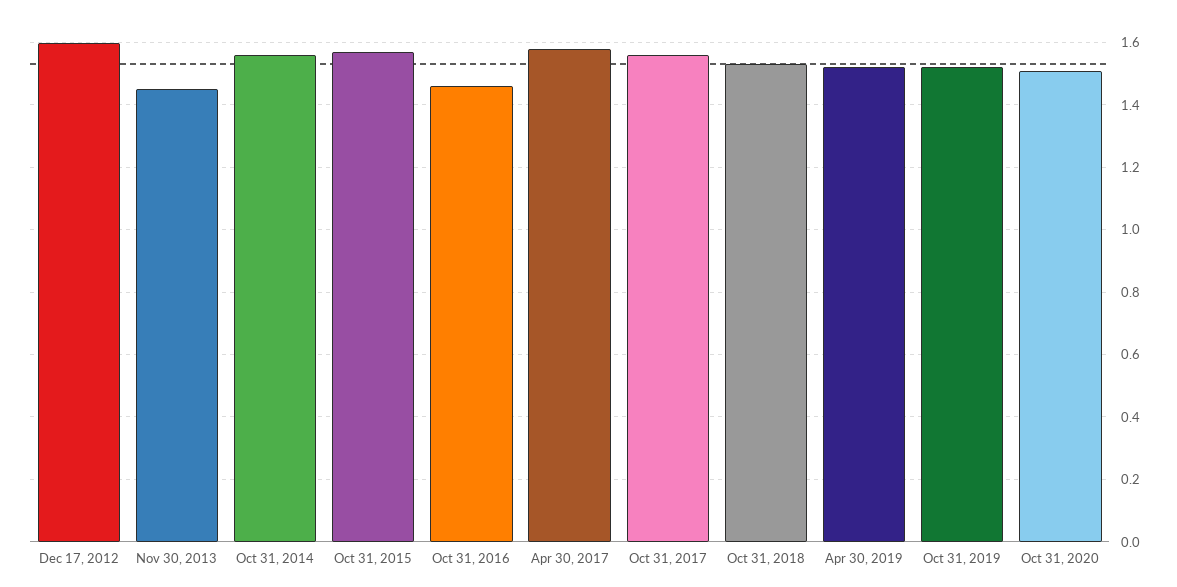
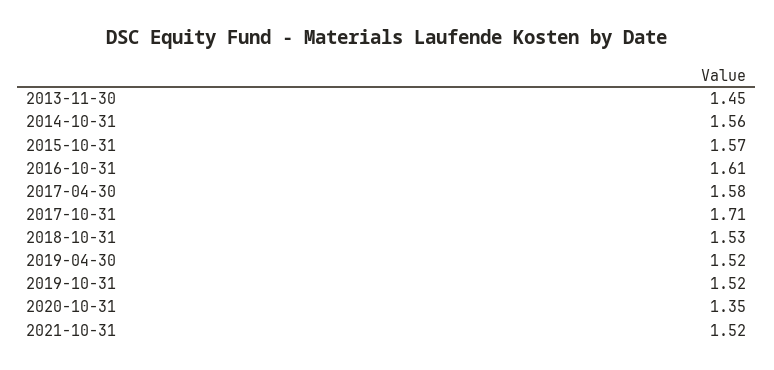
Dec 17, 2012: 1.6 -> none
Oct 31, 2016: 1.45 -> 1.61
Oct 31, 2017: 1.55 -> 1.71
Oct 31, 2020: 1.5 -> 1.35
2021-10-31: none -> 1.52

